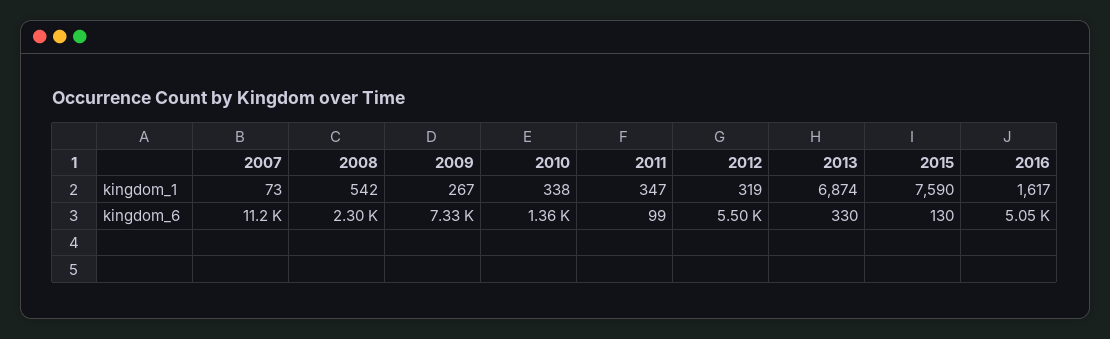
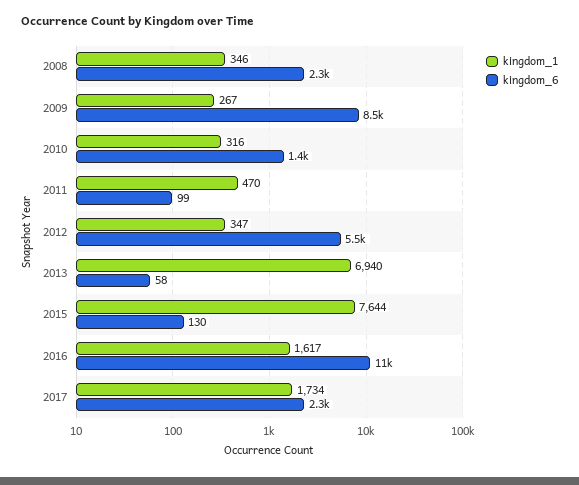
kingdom_1, 2007: 73 -> none
kingdom_1, 2008: 542 -> 346
kingdom_1, 2010: 338 -> 316
kingdom_1, 2011: 347 -> 470
kingdom_1, 2012: 319 -> 347
kingdom_1, 2013: 6874 -> 6940
kingdom_1, 2015: 7590 -> 7644
kingdom_6, 2007: 11200 -> none
kingdom_6, 2009: 7330 -> 8500
kingdom_6, 2013: 330 -> 58
kingdom_6, 2016: 5050 -> 11000
kingdom_1, 2017: none -> 1734
kingdom_6, 2017: none -> 2300

